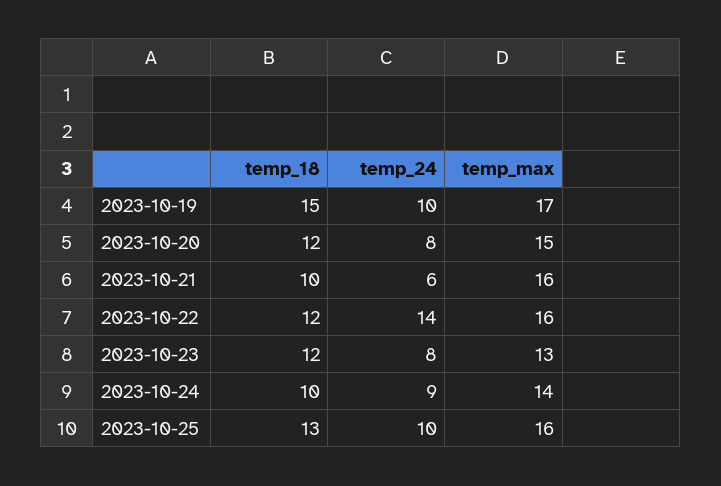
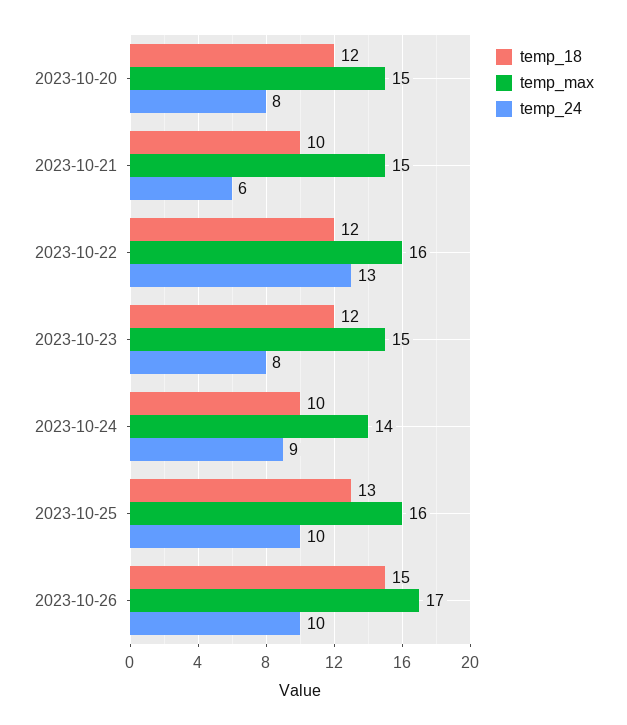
temp_18, 2023-10-19: 15 -> none
temp_24, 2023-10-19: 10 -> none
temp_max, 2023-10-19: 17 -> none
temp_max, 2023-10-21: 16 -> 15
temp_24, 2023-10-22: 14 -> 13
temp_max, 2023-10-23: 13 -> 15
temp_18, 2023-10-26: none -> 15
temp_max, 2023-10-26: none -> 17
temp_24, 2023-10-26: none -> 10

